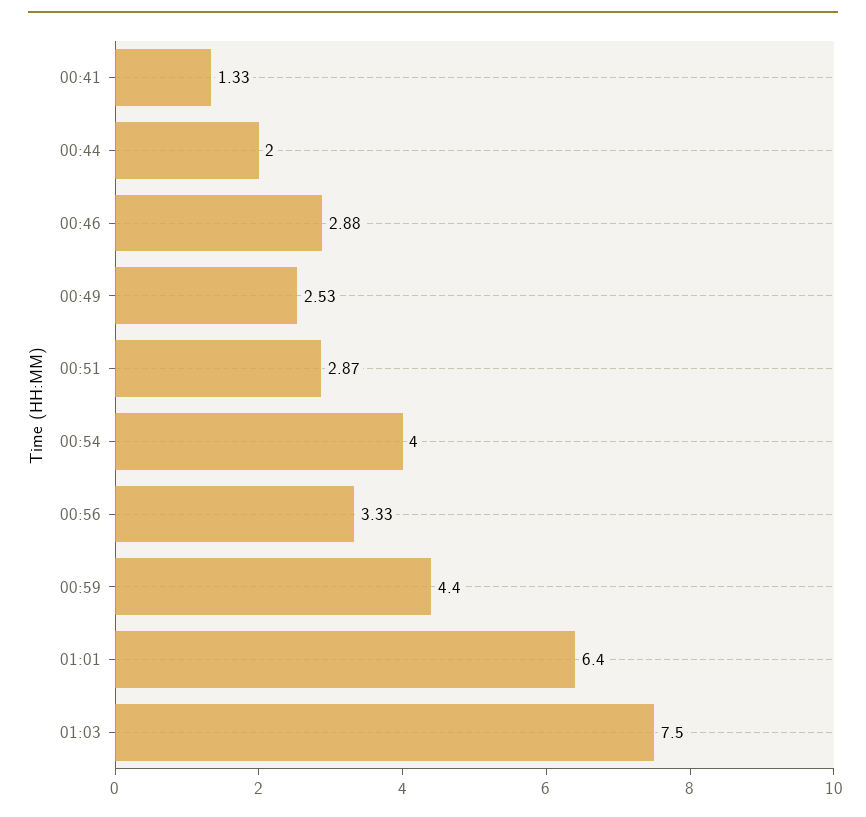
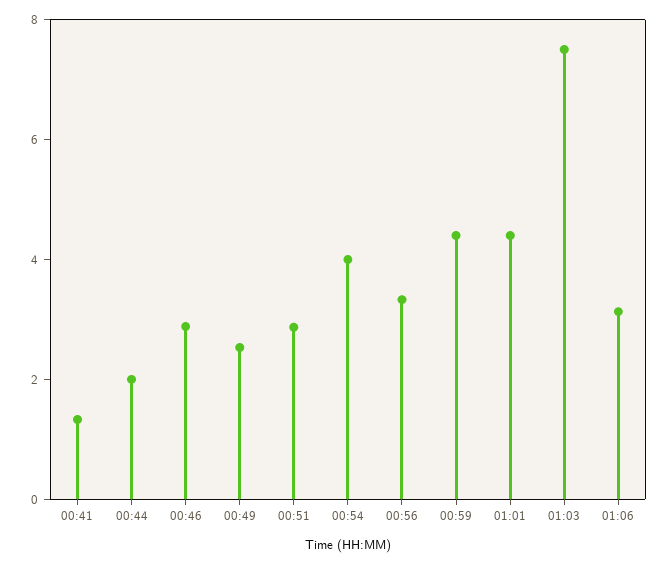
01:01: 6.4 -> 4.5
01:06: none -> 3

